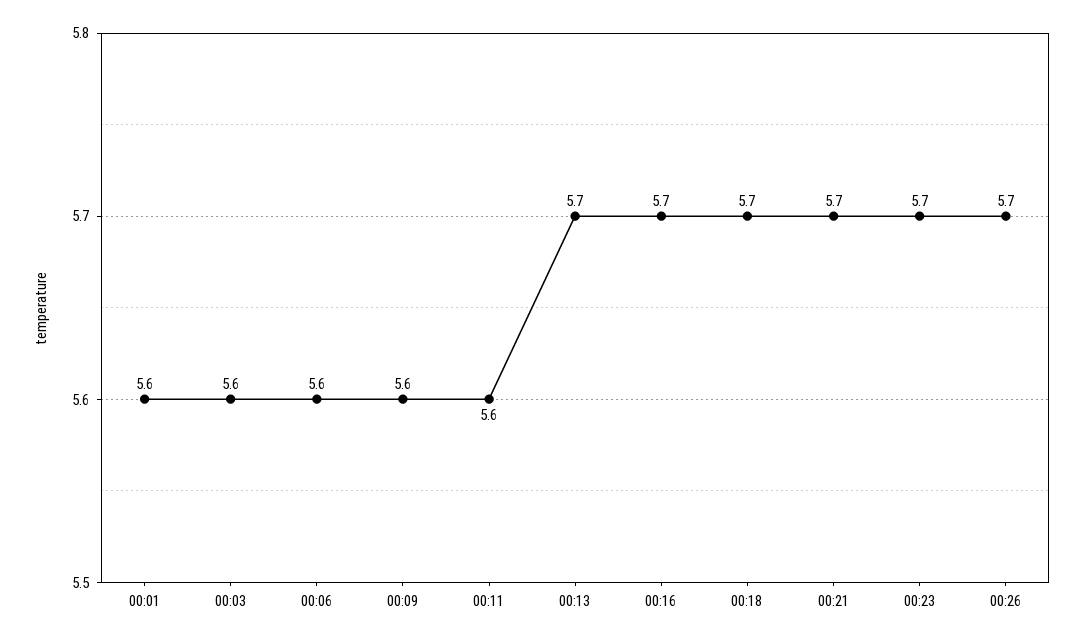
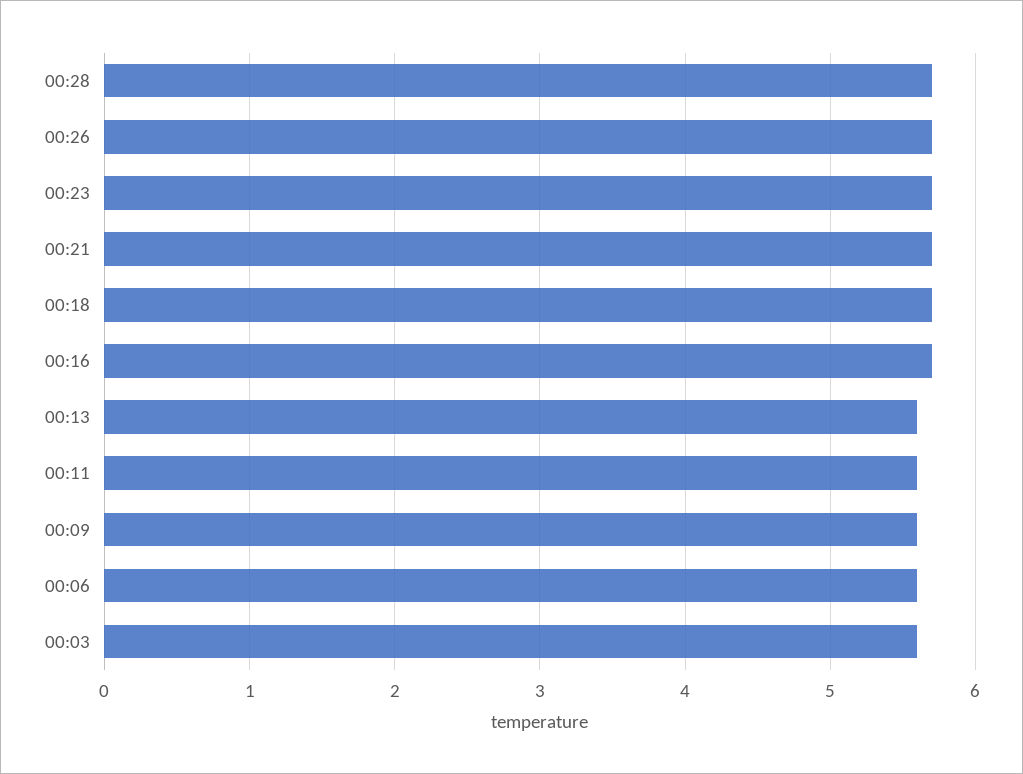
00:01: 5.6 -> none
00:13: 5.7 -> 5.6
00:28: none -> 5.7

